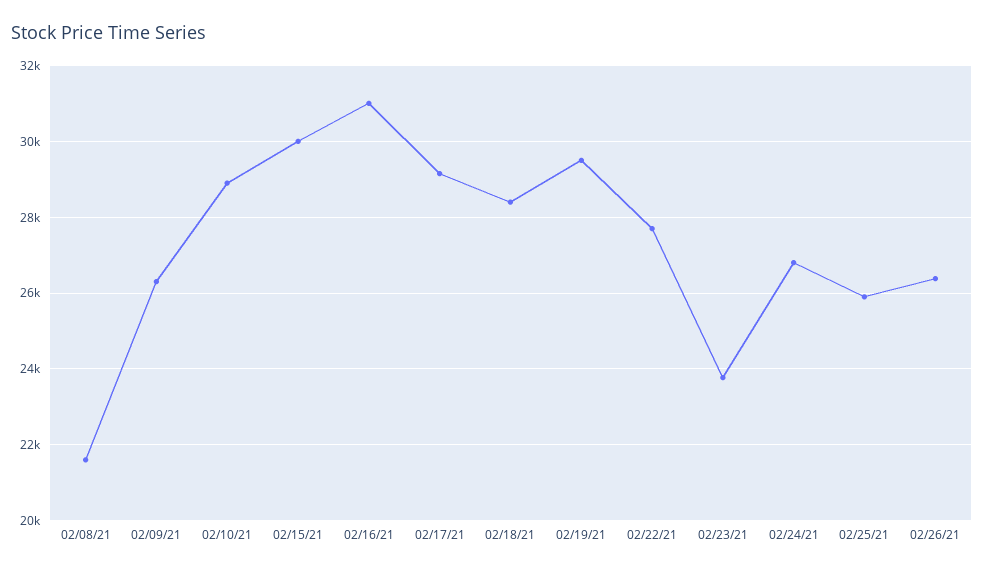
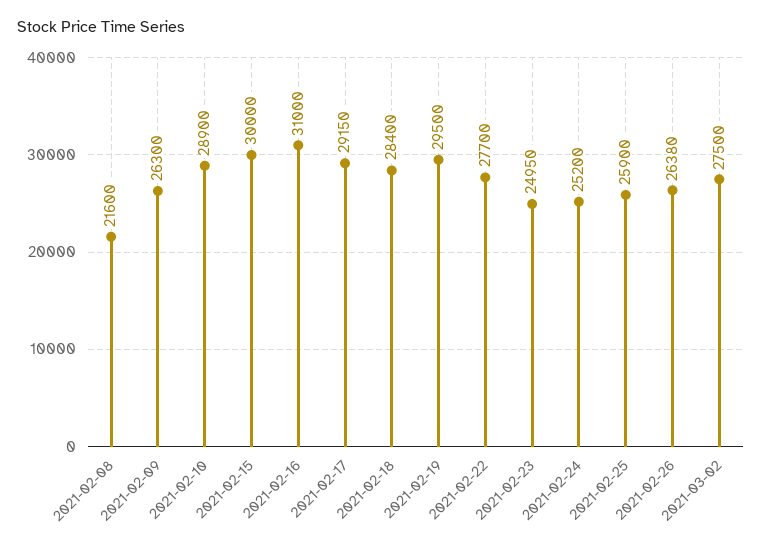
02/23/21: 23800 -> 24950
02/24/21: 26800 -> 25200
2021-03-02: none -> 27500

